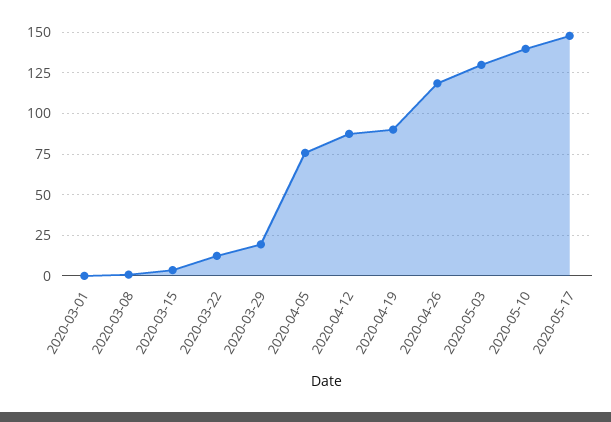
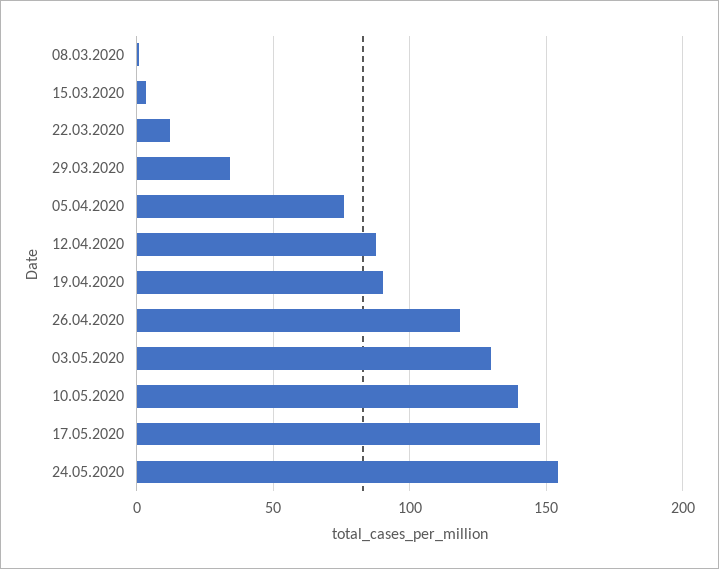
2020-03-01: 0 -> none
2020-03-29: 20 -> 35
24.05.2020: none -> 155

